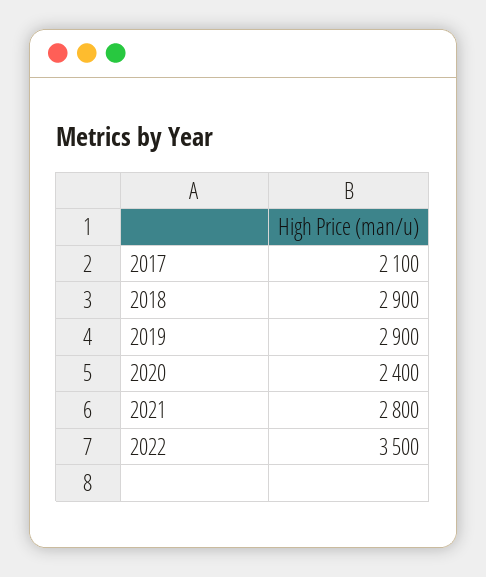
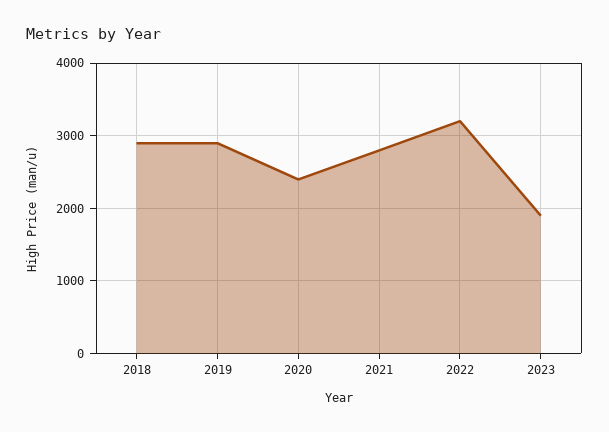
2017: 2100 -> none
2022: 3500 -> 3200
2023: none -> 1900

